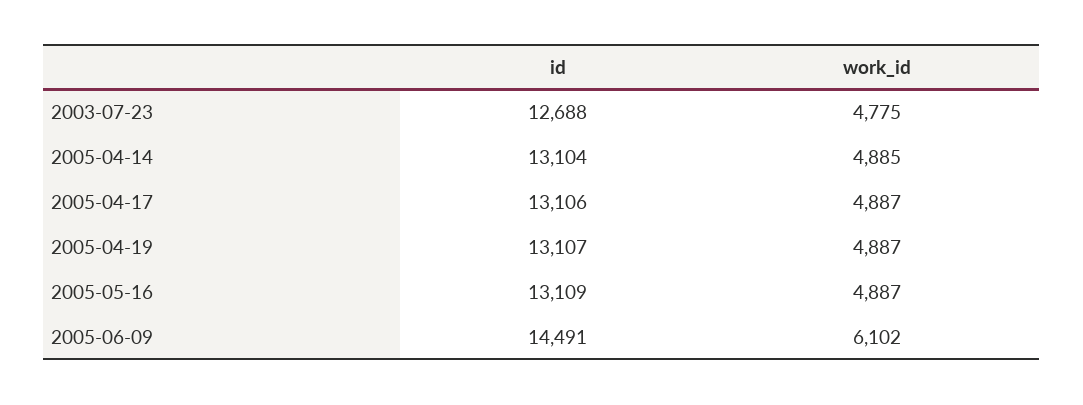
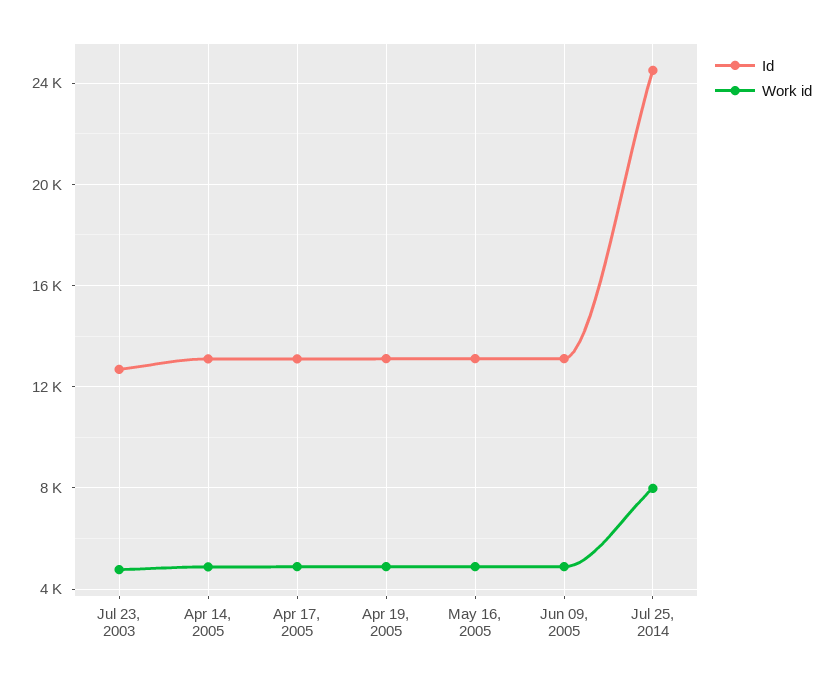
id, 2005-06-09: 14491 -> 13000
work_id, 2005-06-09: 6102 -> 5000
id, Jul 25, 2014: none -> 24500
work_id, Jul 25, 2014: none -> 8000

